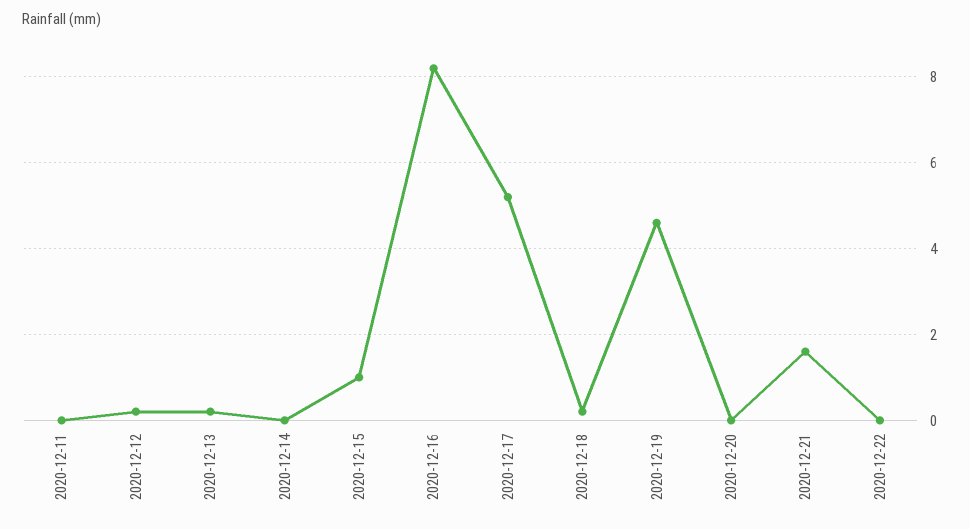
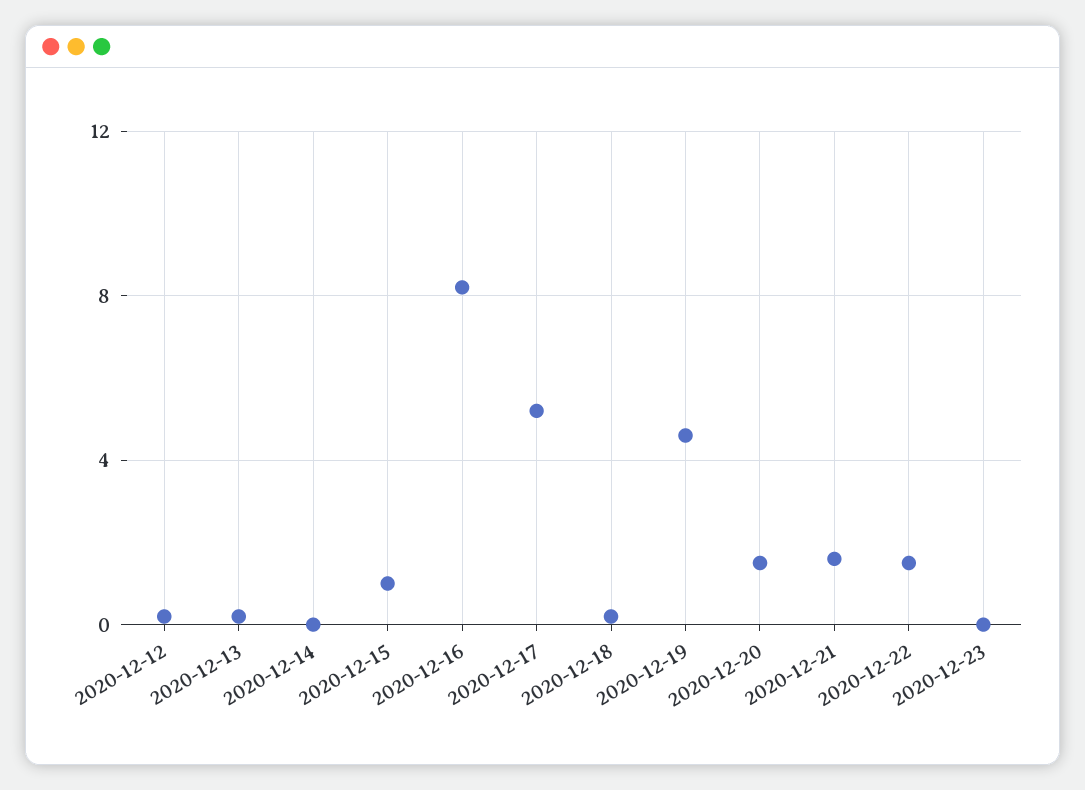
2020-12-11: 0 -> none
2020-12-20: 0 -> 1.5
2020-12-22: 0 -> 1.5
2020-12-23: none -> 0

